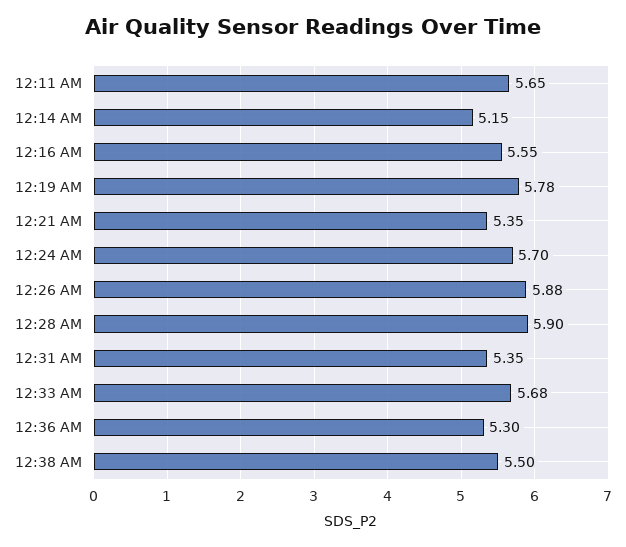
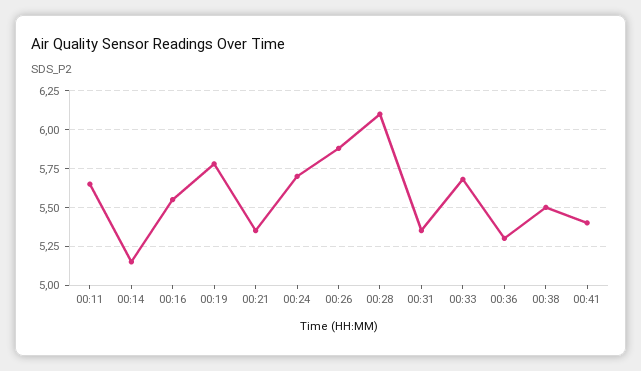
12:28 AM: 5.9 -> 6.1
00:41: none -> 5.4

